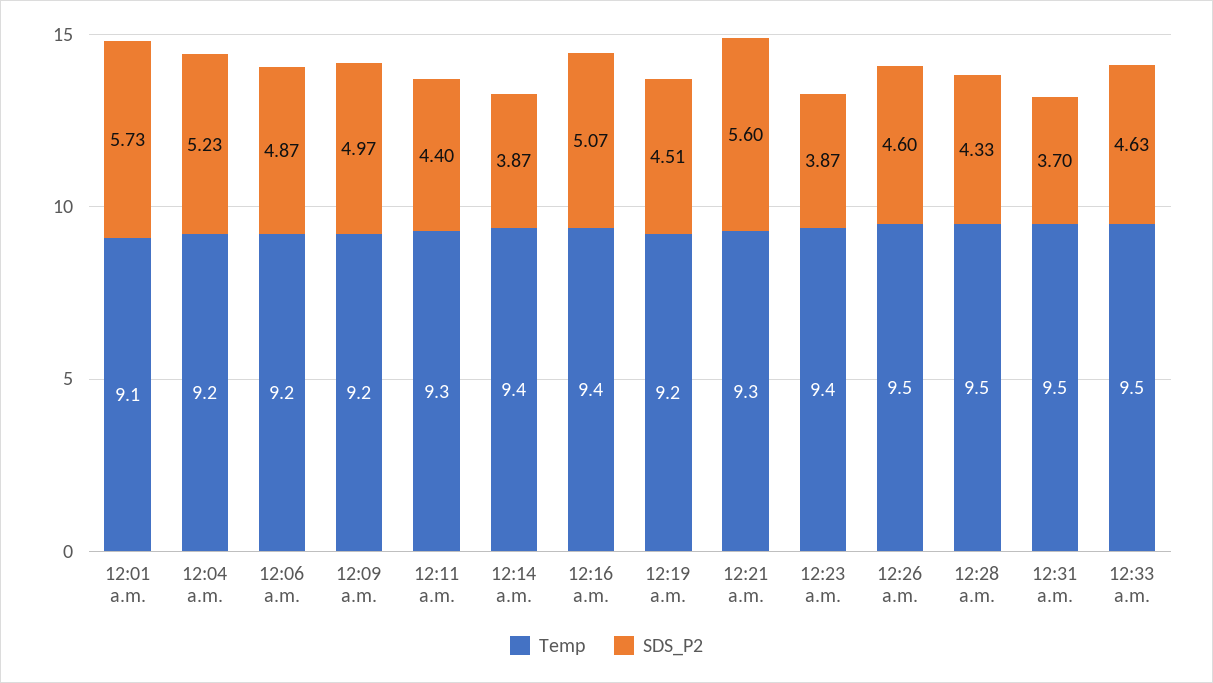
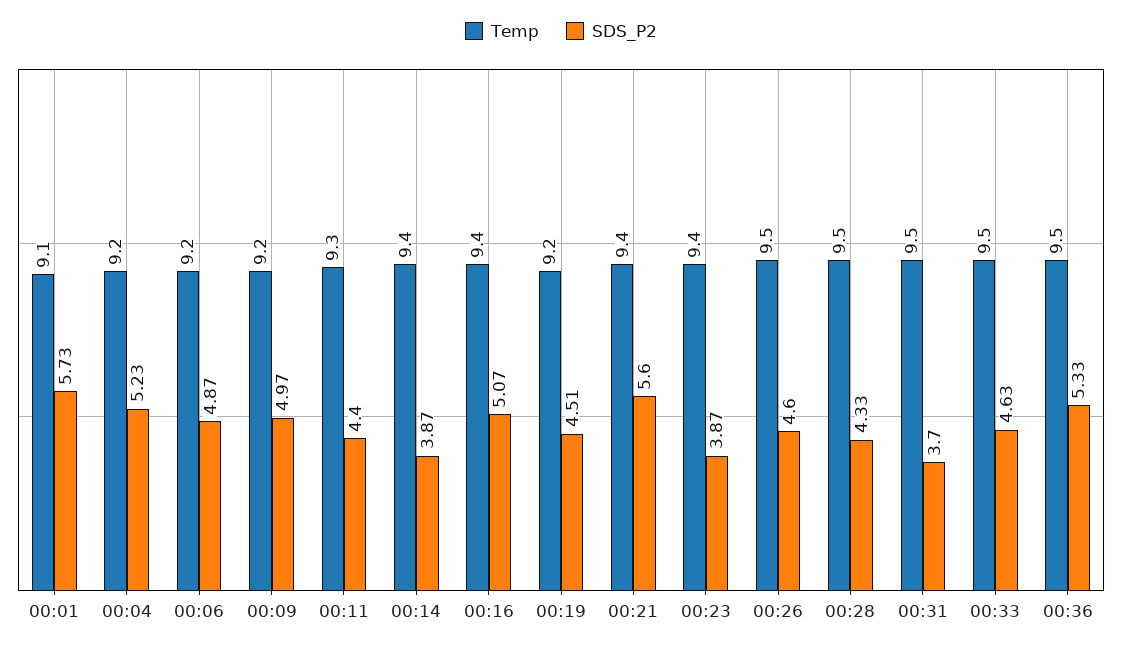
Temp, 12:21 a.m.: 9.3 -> 9.4
Temp, 00:36: none -> 9.5
SDS_P2, 00:36: none -> 5.33

